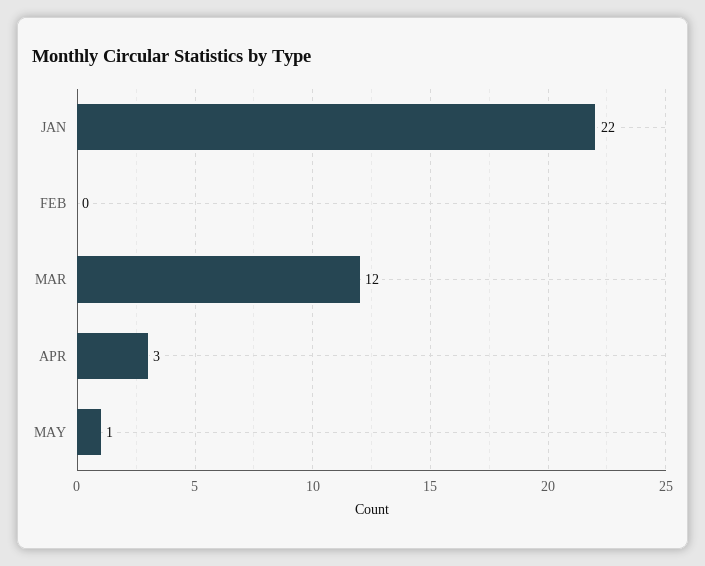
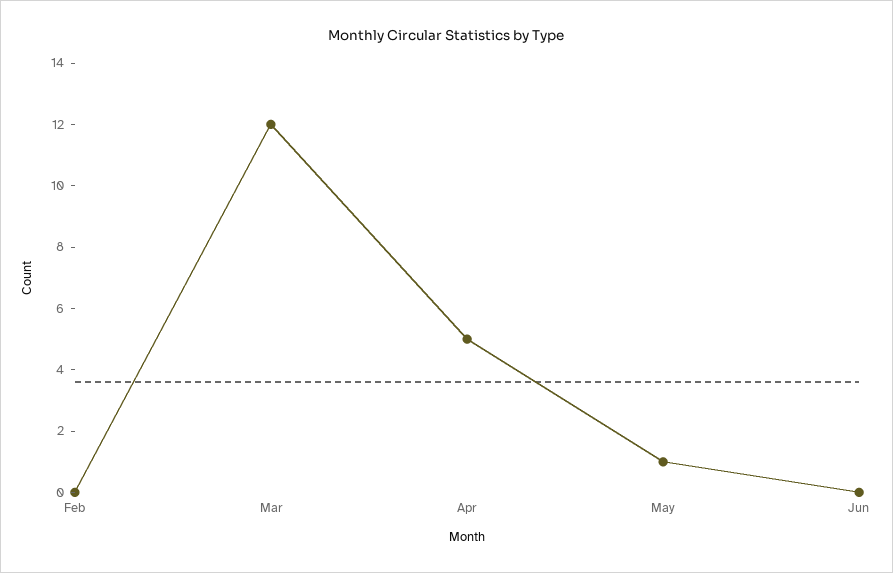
JAN: 22 -> none
APR: 3 -> 5
Jun: none -> 0

